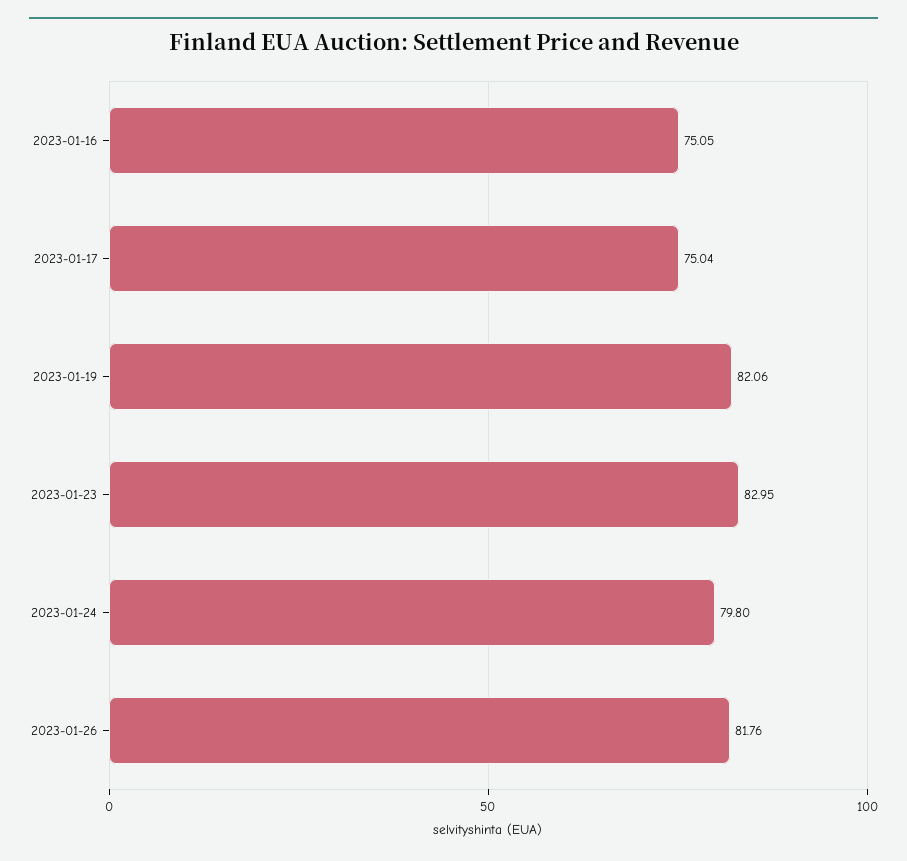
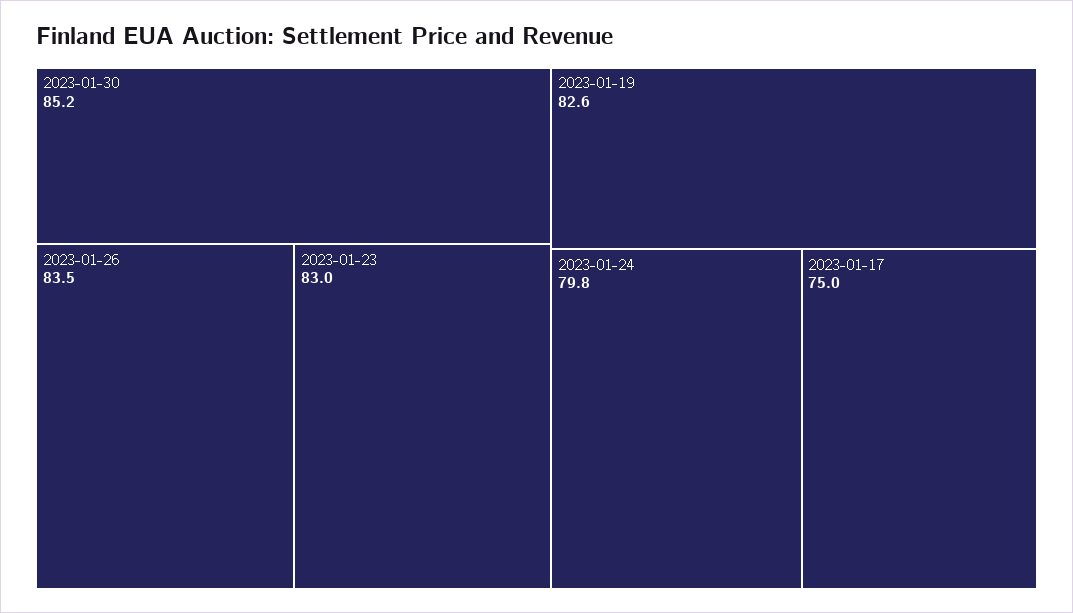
2023-01-16: 75.05 -> none
2023-01-19: 82.06 -> 82.6
2023-01-26: 81.76 -> 83.5
2023-01-30: none -> 85.2

